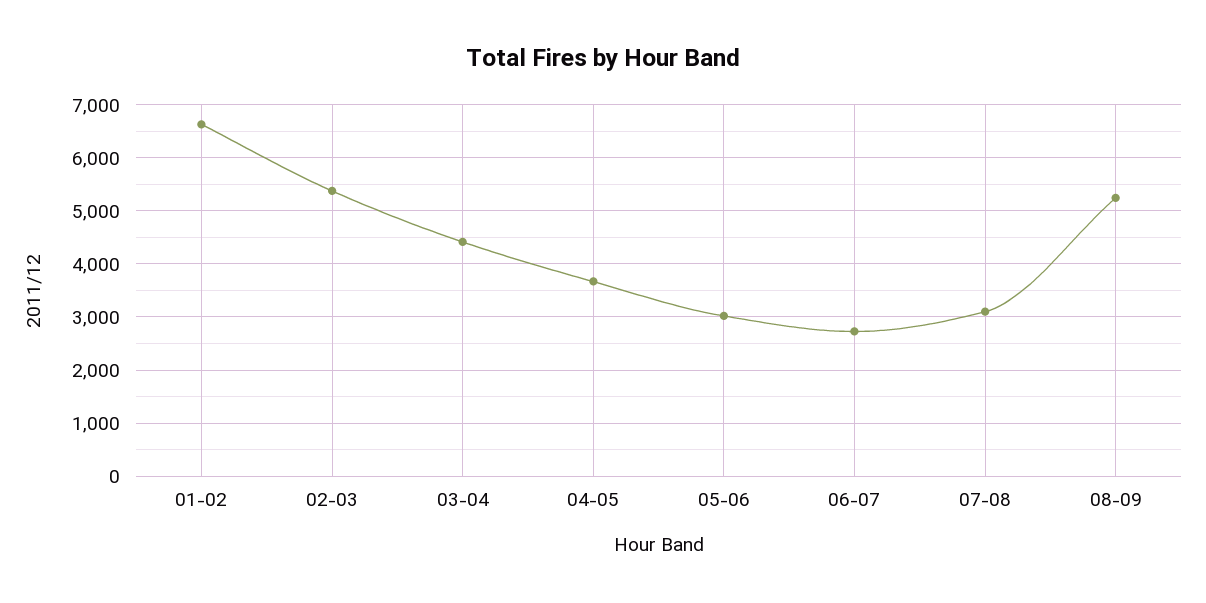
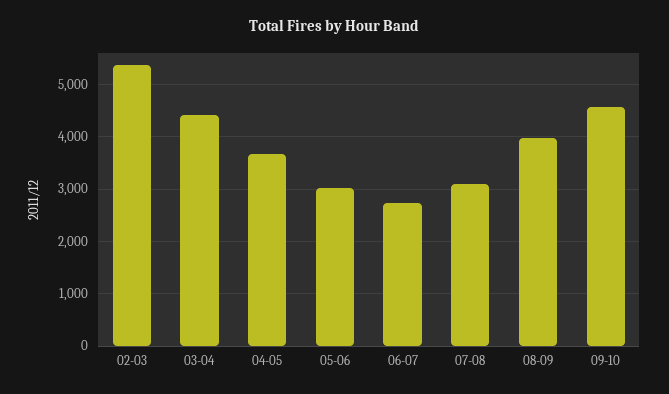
01-02: 6600 -> none
08-09: 5200 -> 4000
09-10: none -> 4600

